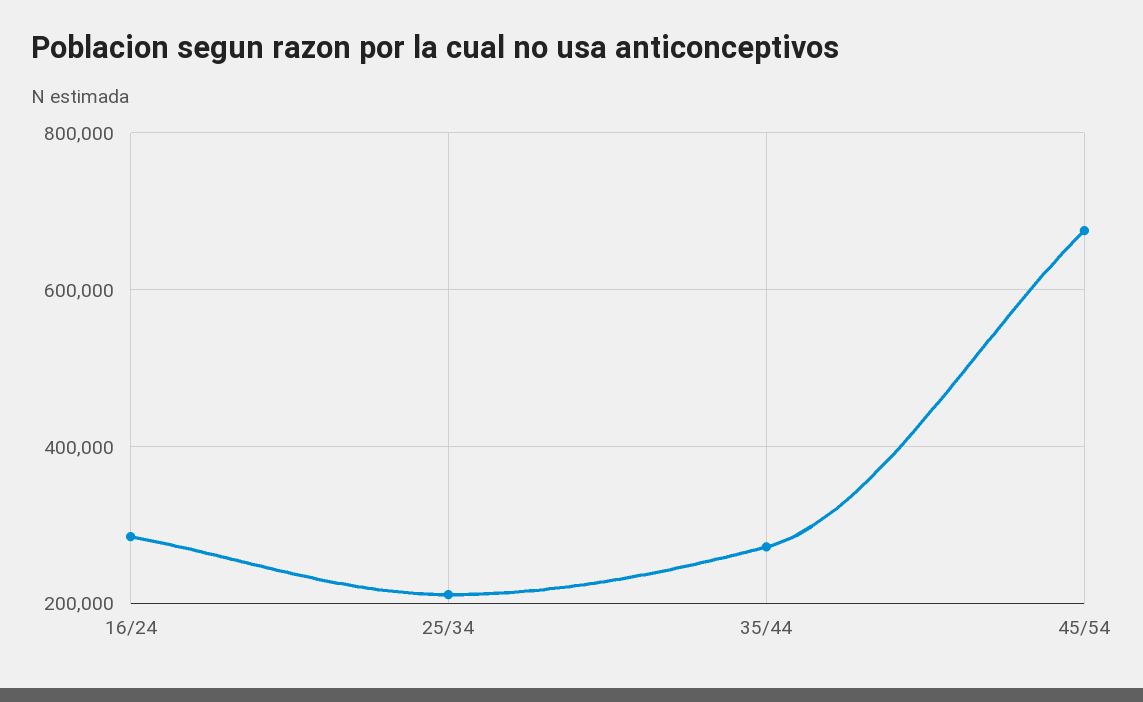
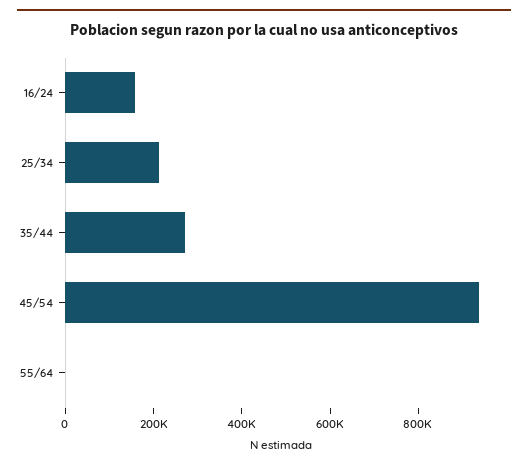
16/24: 280000 -> 150000
45/54: 680000 -> 950000
55/64: none -> 0

